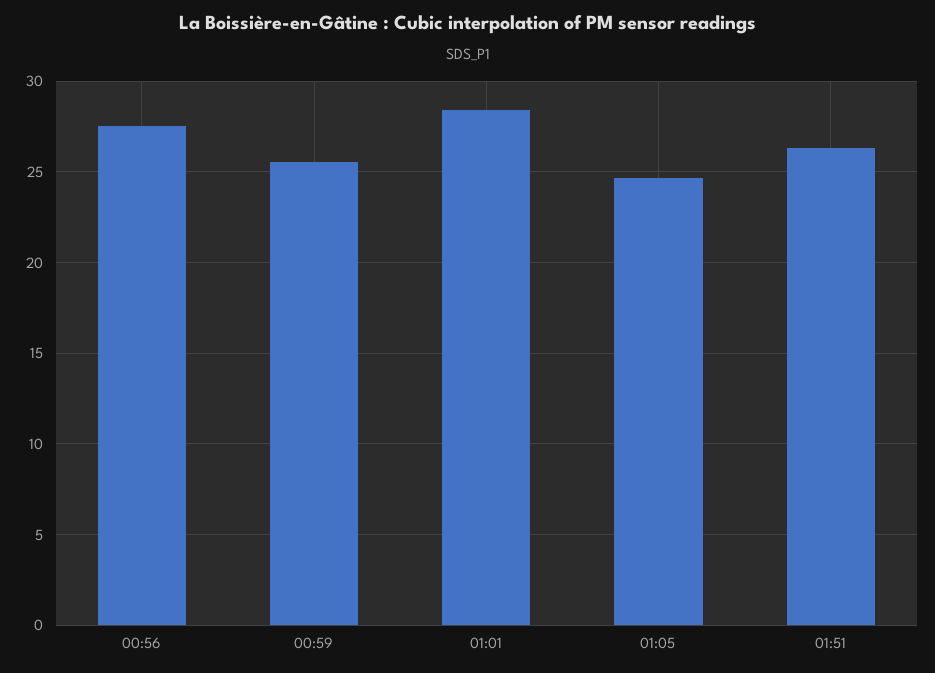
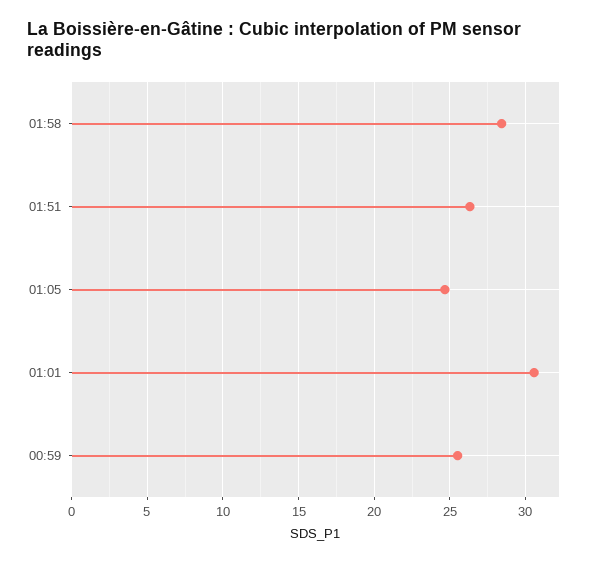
00:56: 27.5 -> none
01:01: 28.5 -> 30.5
01:58: none -> 28.5

